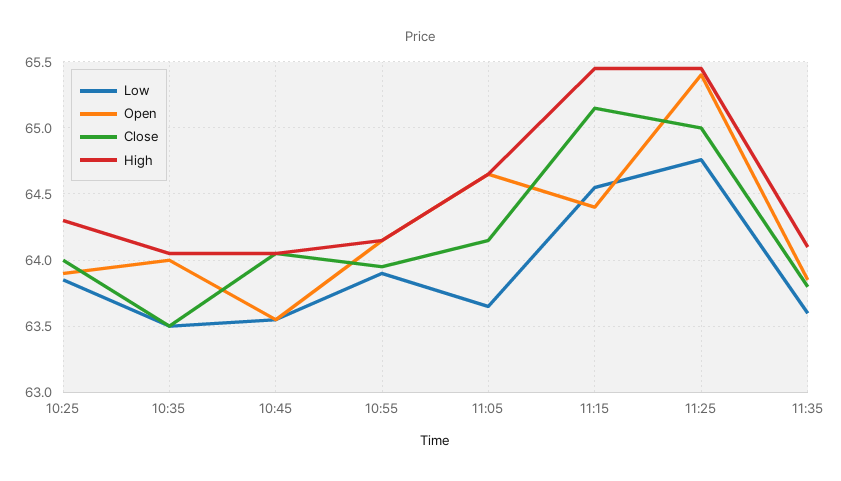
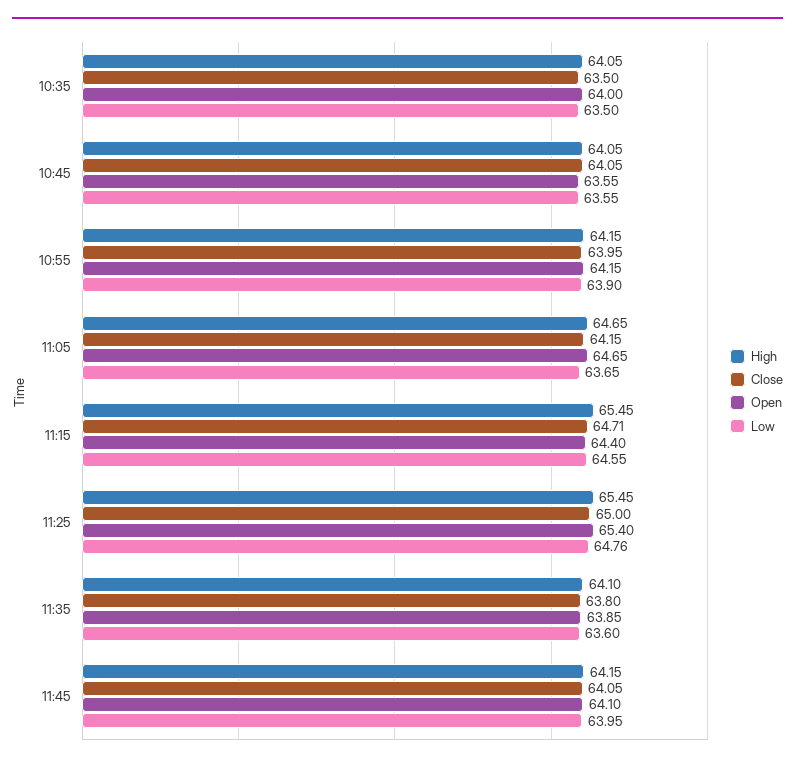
Low, 10:25: 63.85 -> none
Open, 10:25: 63.9 -> none
Close, 10:25: 64 -> none
High, 10:25: 64.3 -> none
Close, 11:15: 65.15 -> 64.71
High, 11:45: none -> 64.15
Close, 11:45: none -> 64.05
Open, 11:45: none -> 64.1
Low, 11:45: none -> 63.95

